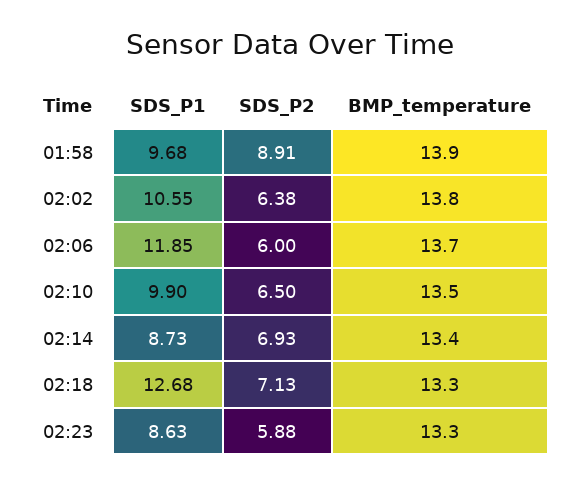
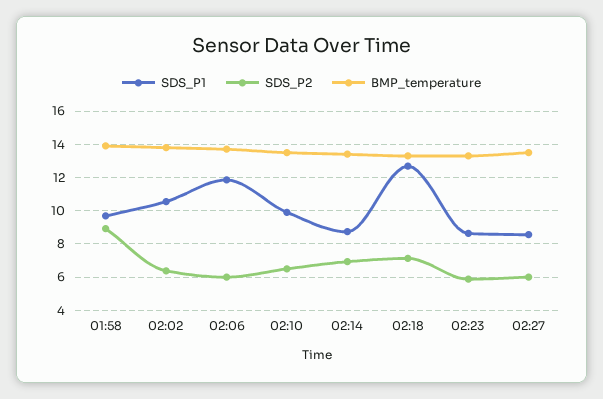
SDS_P1, 02:27: none -> 8.5
SDS_P2, 02:27: none -> 6
BMP_temperature, 02:27: none -> 13.5

